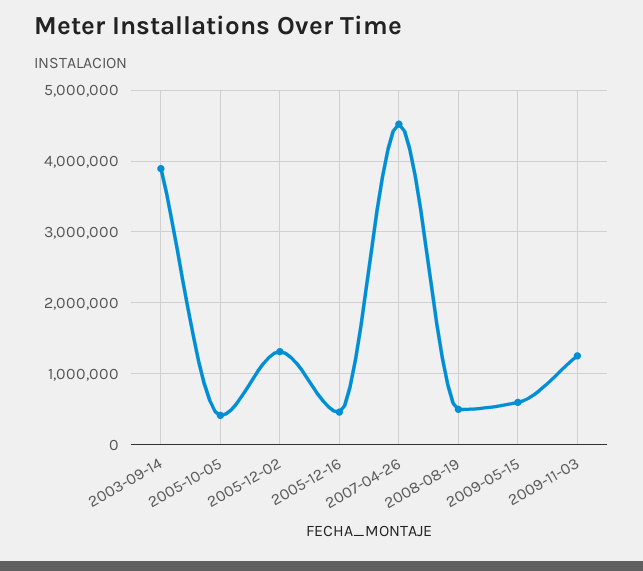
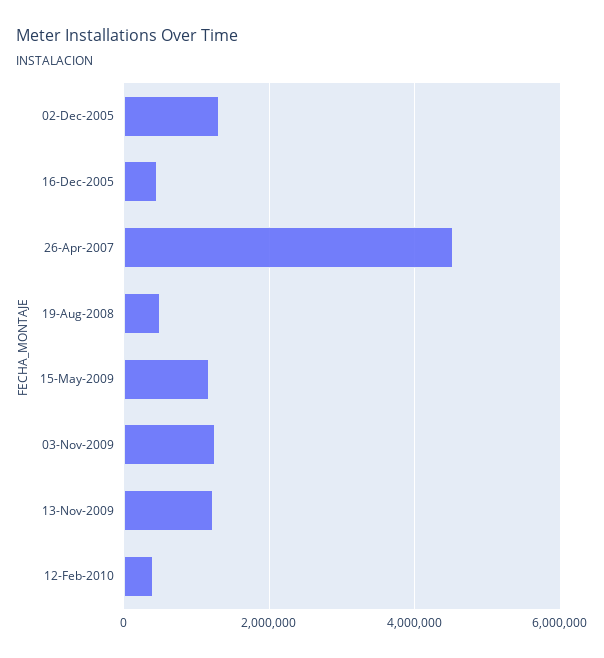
2003-09-14: 3900000 -> none
2005-10-05: 400000 -> none
2009-05-15: 600000 -> 1200000
13-Nov-2009: none -> 1200000
12-Feb-2010: none -> 400000

